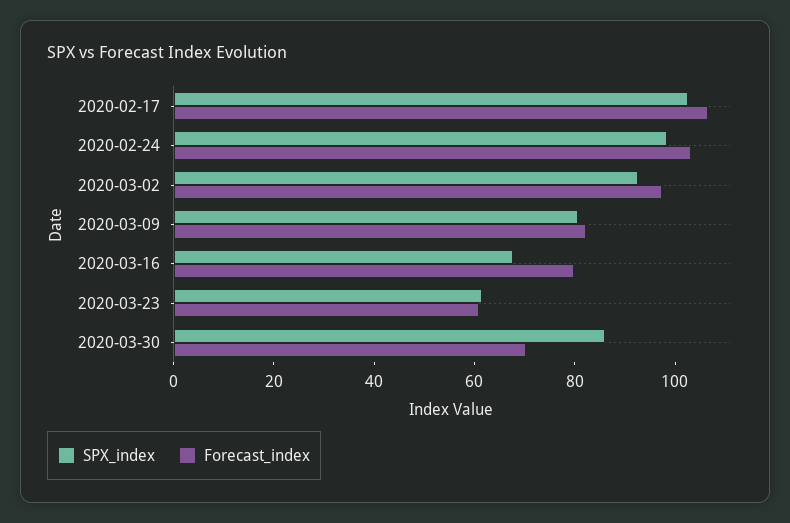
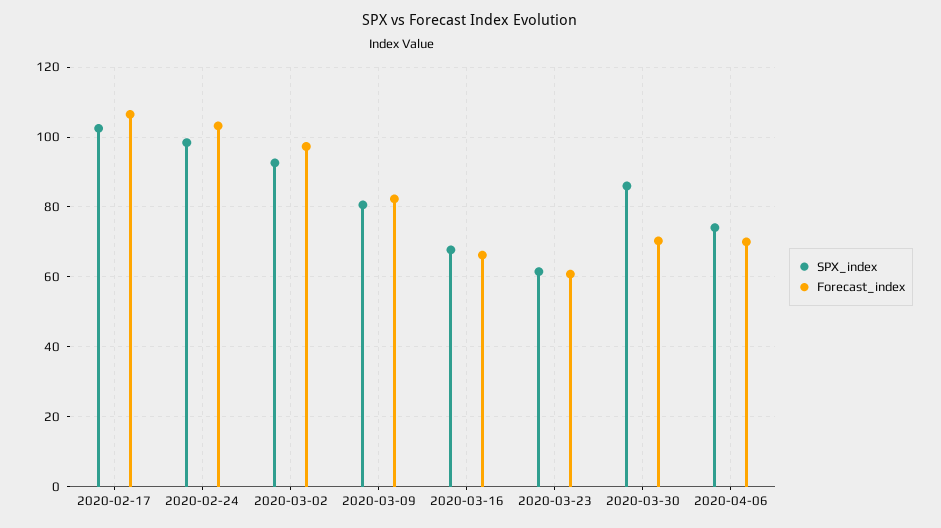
Forecast_index, 2020-03-16: 80 -> 66
SPX_index, 2020-04-06: none -> 74
Forecast_index, 2020-04-06: none -> 70

